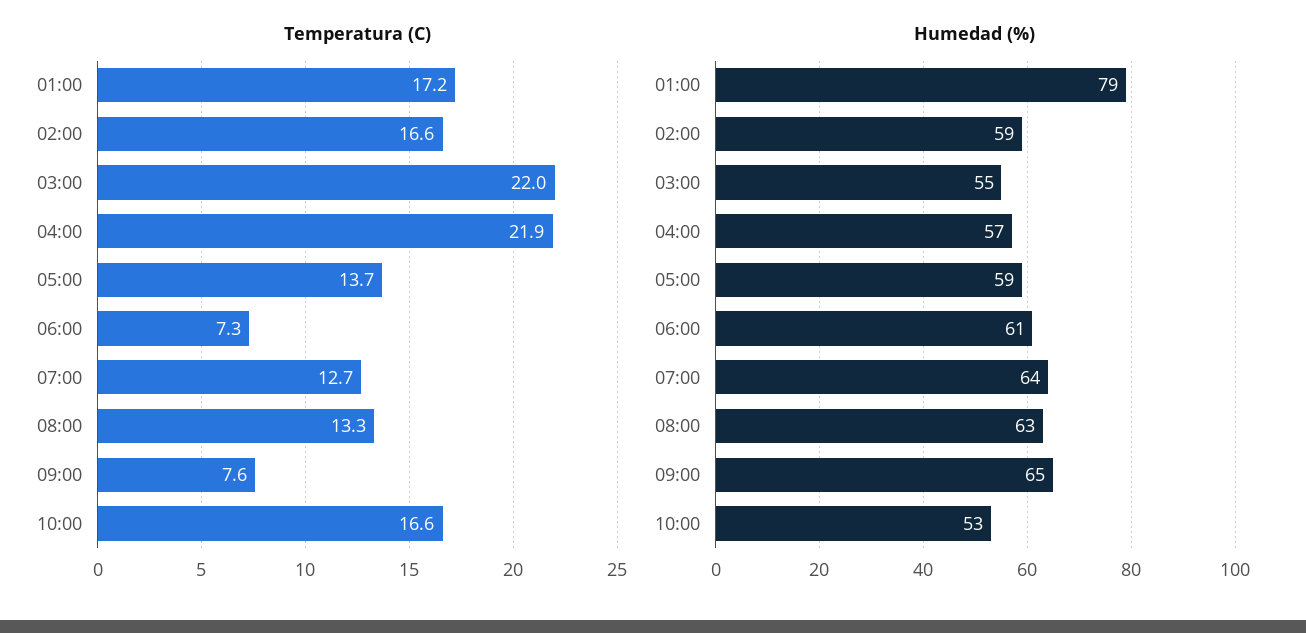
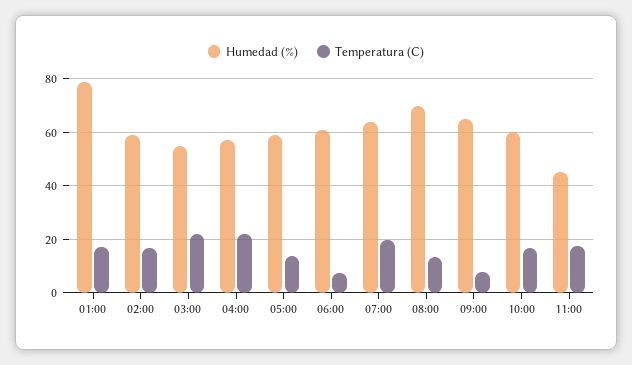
Temperatura (C), 07:00: 12.7 -> 20
Humedad (%), 08:00: 63 -> 70
Humedad (%), 10:00: 53 -> 60
Humedad (%), 11:00: none -> 45
Temperatura (C), 11:00: none -> 17.5

